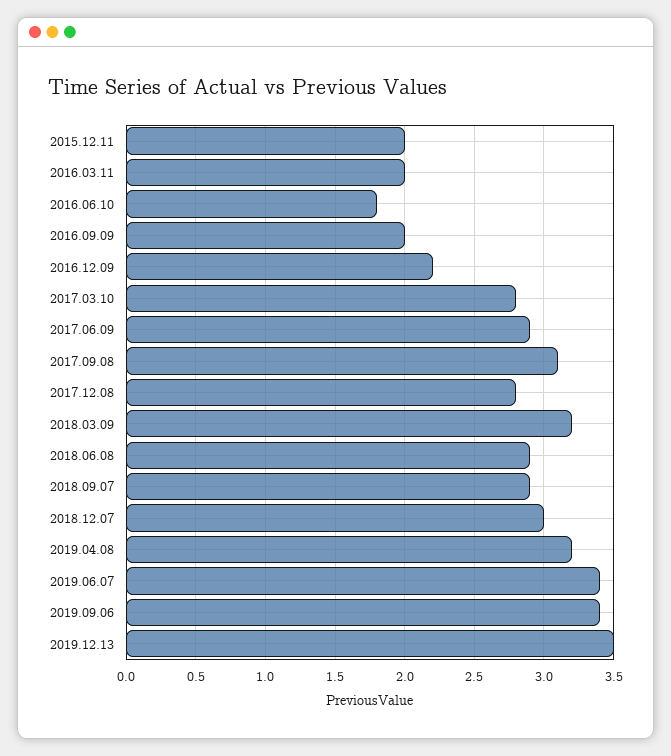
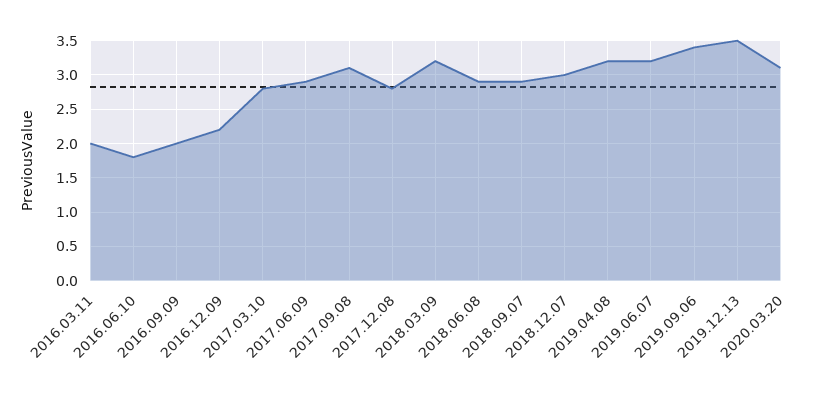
2015.12.11: 2 -> none
2019.06.07: 3.4 -> 3.2
2020.03.20: none -> 3.1

